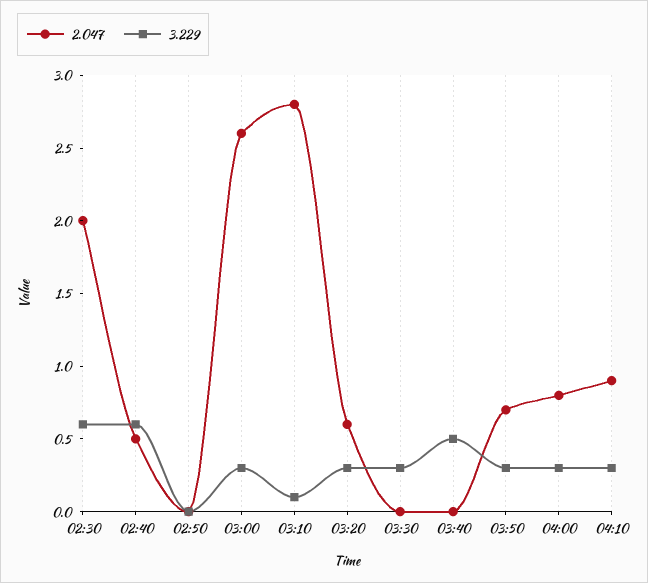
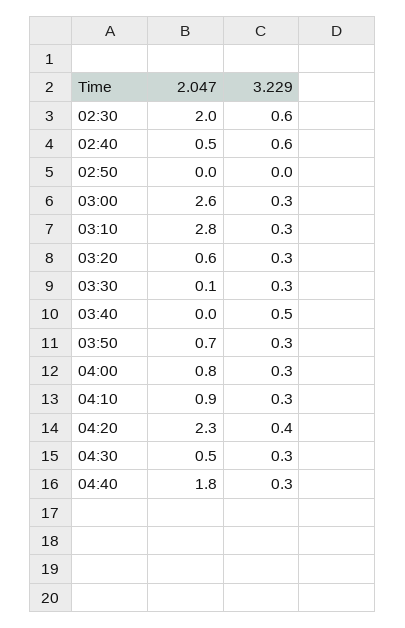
3.229, 03:10: 0.1 -> 0.3
2.047, 03:30: 0 -> 0.1
2.047, 04:20: none -> 2.3
3.229, 04:20: none -> 0.4
2.047, 04:30: none -> 0.5
3.229, 04:30: none -> 0.3
2.047, 04:40: none -> 1.8
3.229, 04:40: none -> 0.3

